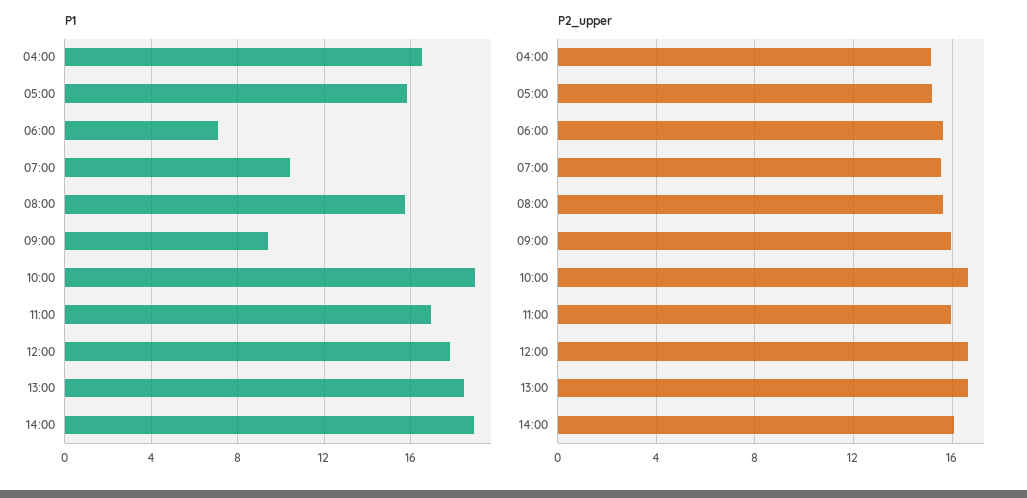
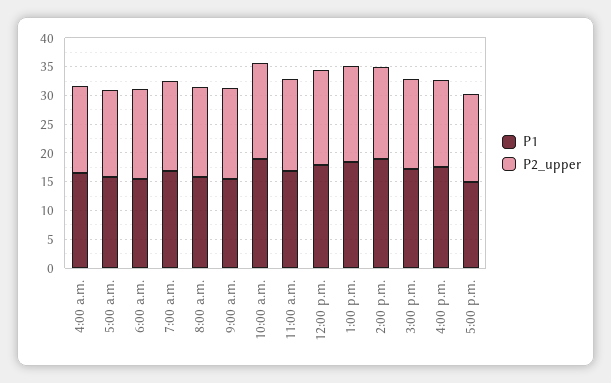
P1, 06:00: 7 -> 15
P1, 07:00: 10.5 -> 17.5
P1, 09:00: 9.5 -> 15
P1, 3:00 p.m.: none -> 17.5
P2_upper, 3:00 p.m.: none -> 15
P1, 4:00 p.m.: none -> 17.5
P2_upper, 4:00 p.m.: none -> 15
P1, 5:00 p.m.: none -> 15
P2_upper, 5:00 p.m.: none -> 15

